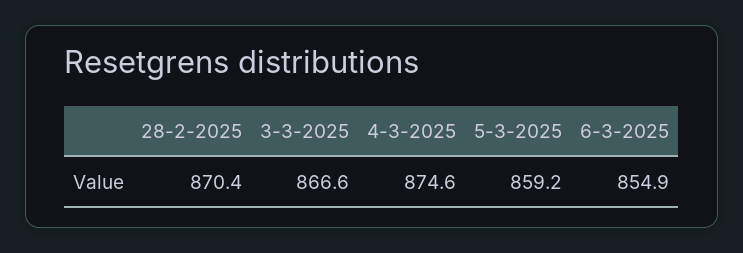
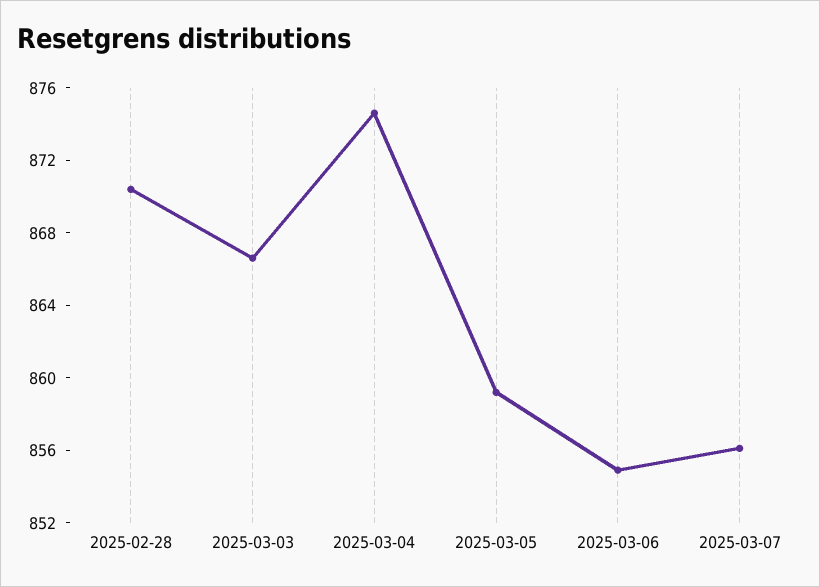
2025-03-07: none -> 856

